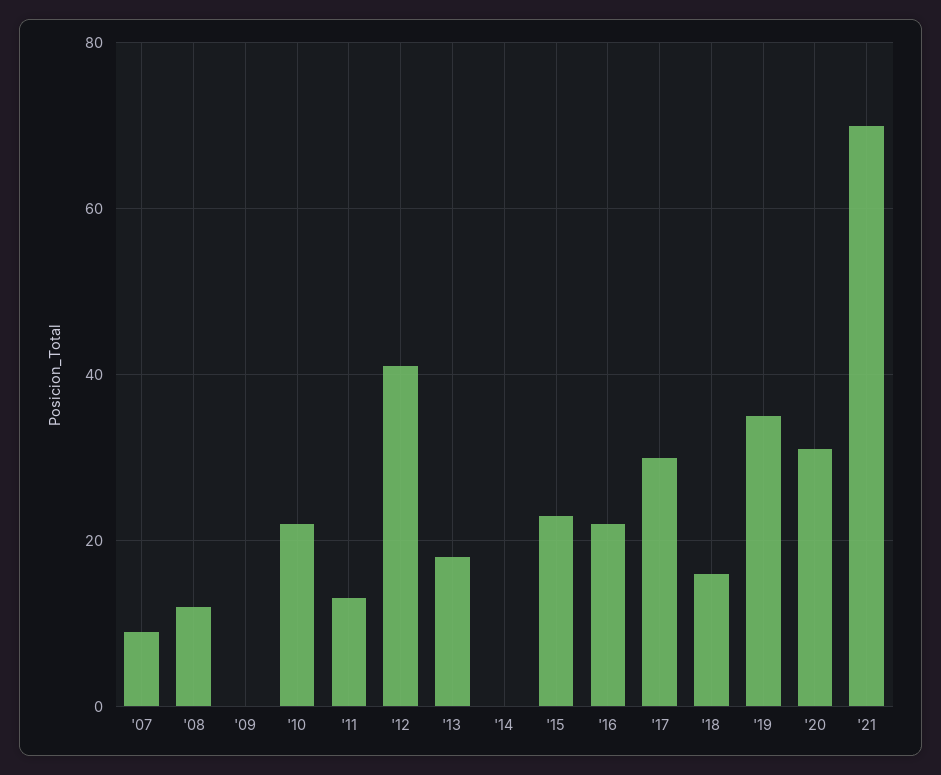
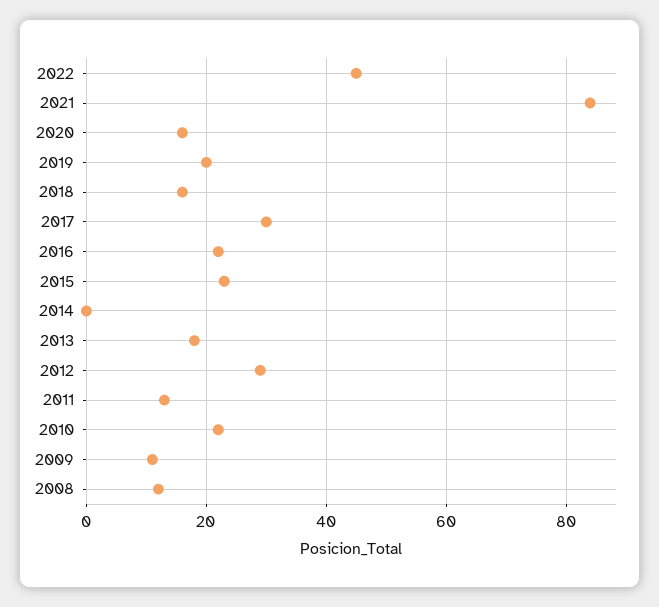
'07: 10 -> none
'09: 0 -> 10
'12: 40 -> 30
'19: 35 -> 20
'20: 30 -> 15
'21: 70 -> 85
2022: none -> 45

